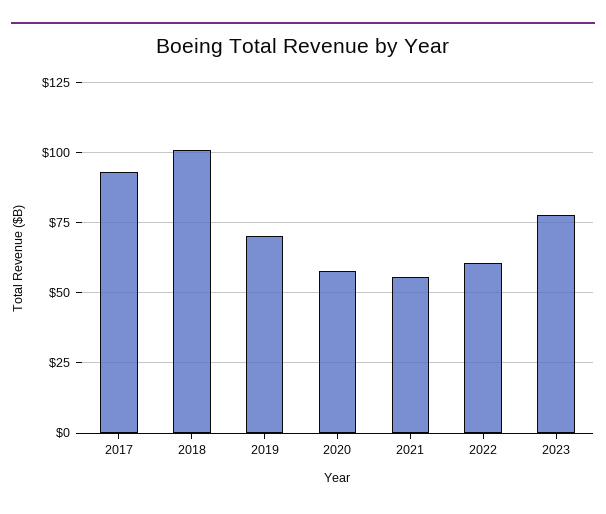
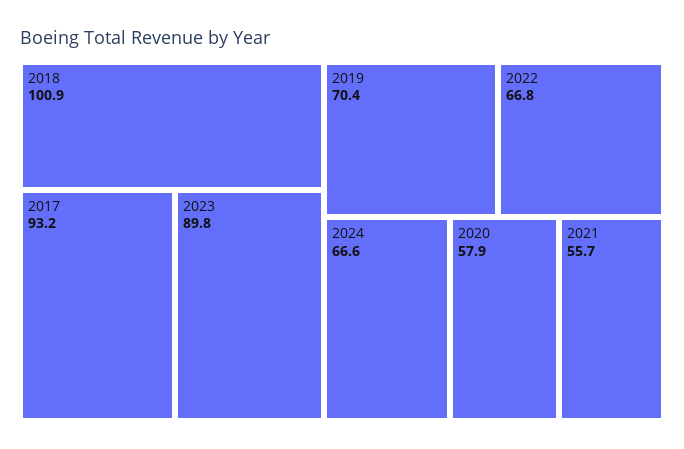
2022: 60 -> 66.8
2023: 77.5 -> 89.8
2024: none -> 66.6

